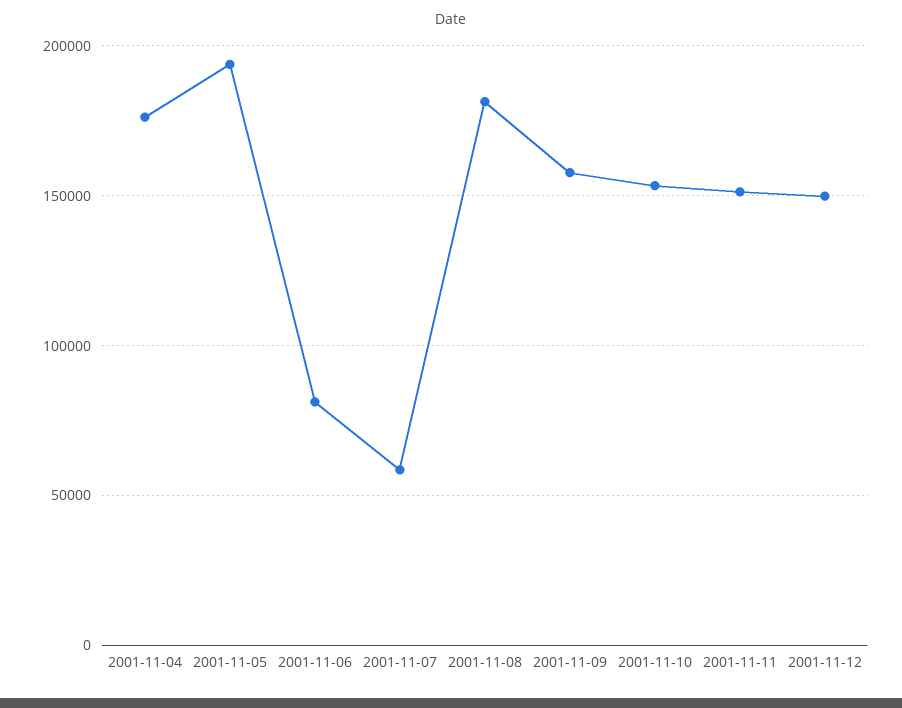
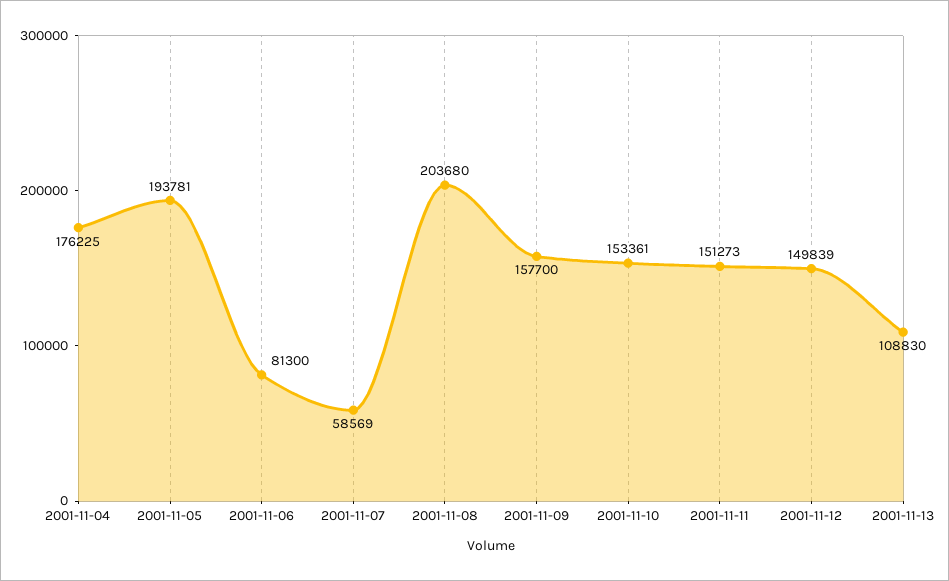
2001-11-08: 180000 -> 203680
2001-11-13: none -> 108830

